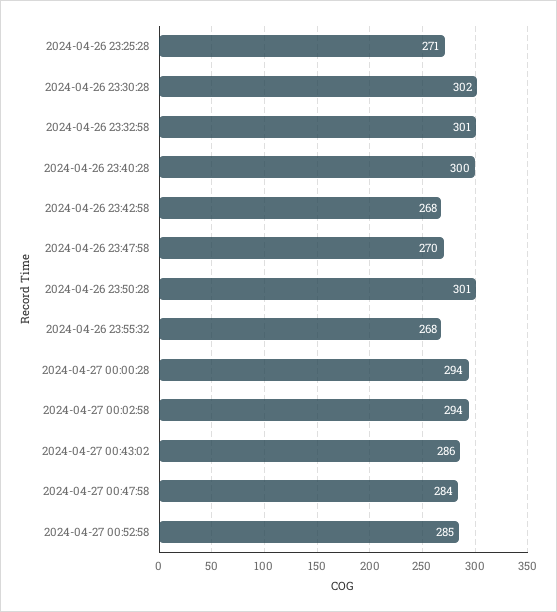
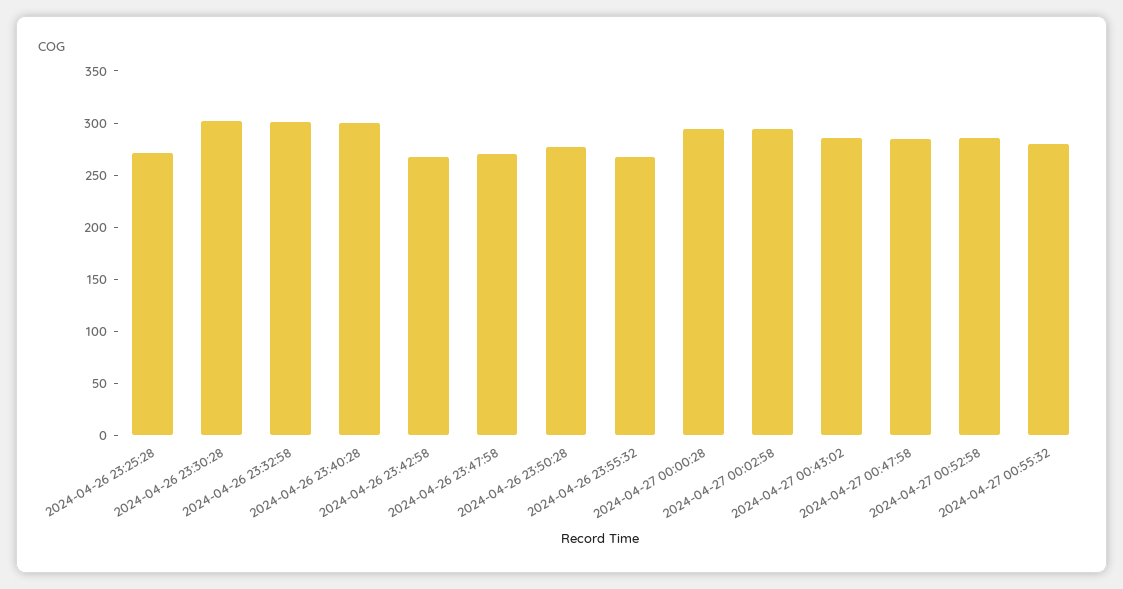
2024-04-26 23:50:28: 301 -> 280
2024-04-27 00:55:32: none -> 280

